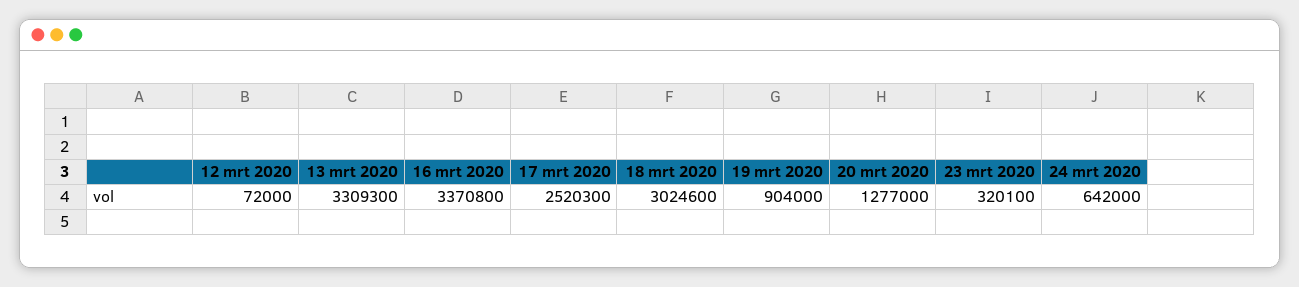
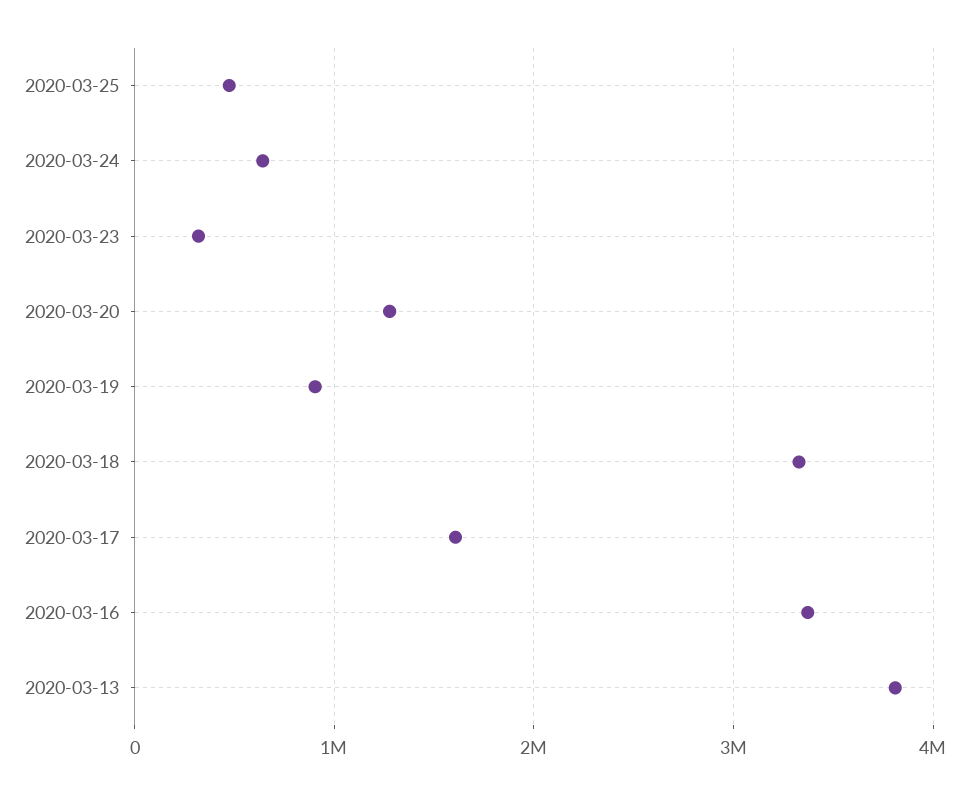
12 mrt 2020: 72000 -> none
13 mrt 2020: 3309300 -> 3800000
17 mrt 2020: 2520300 -> 1600000
18 mrt 2020: 3024600 -> 3300000
2020-03-25: none -> 500000

